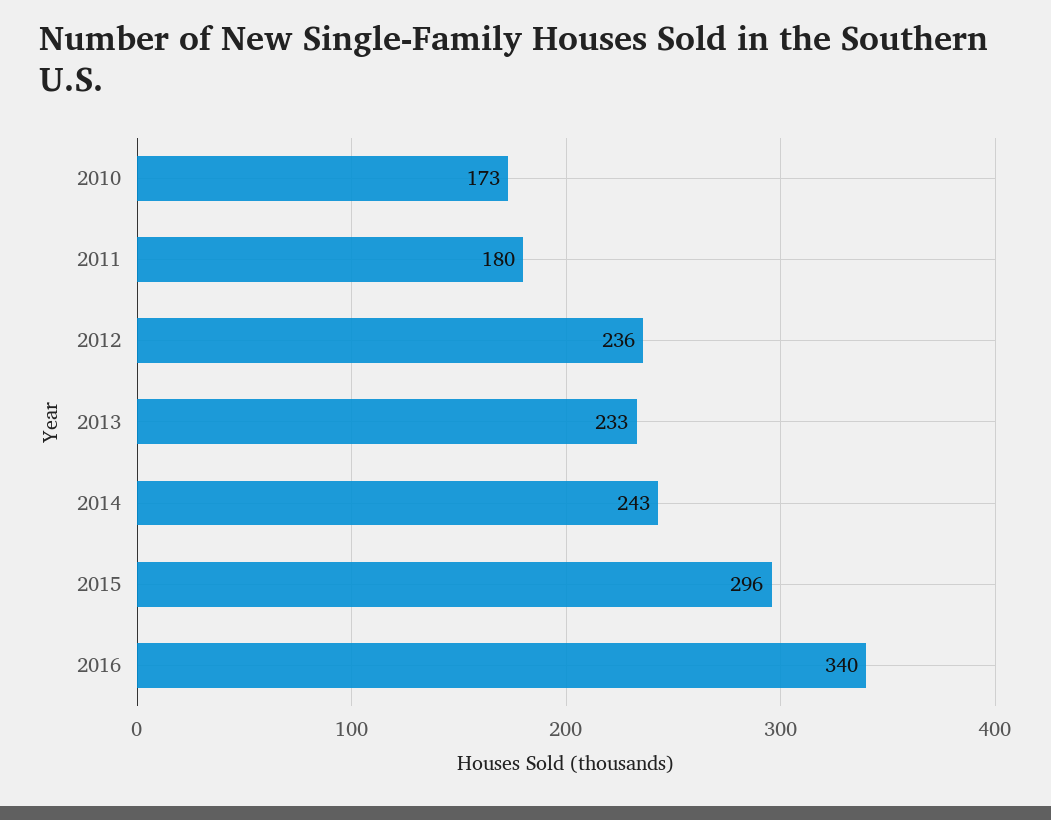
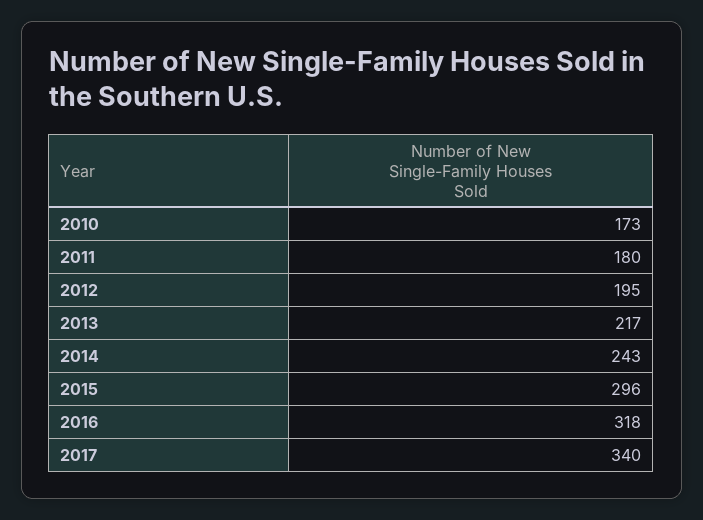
2012: 236 -> 195
2013: 233 -> 217
2016: 340 -> 318
2017: none -> 340

